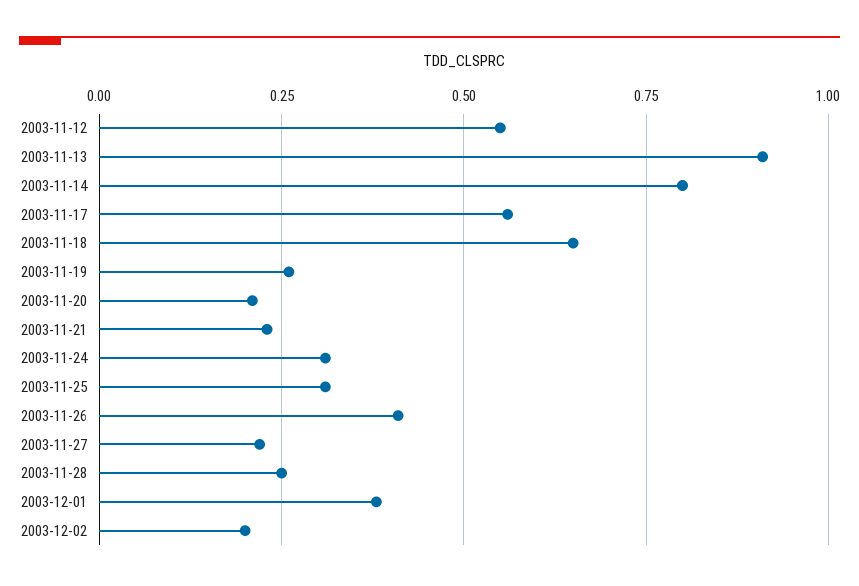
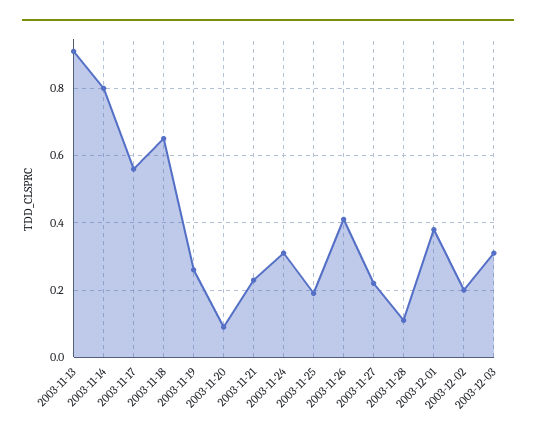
2003-11-12: 0.55 -> none
2003-11-20: 0.2 -> 0.1
2003-11-25: 0.3 -> 0.2
2003-11-28: 0.25 -> 0.1
2003-12-03: none -> 0.3

